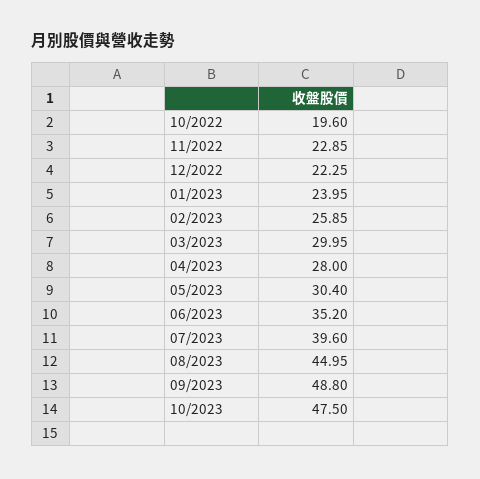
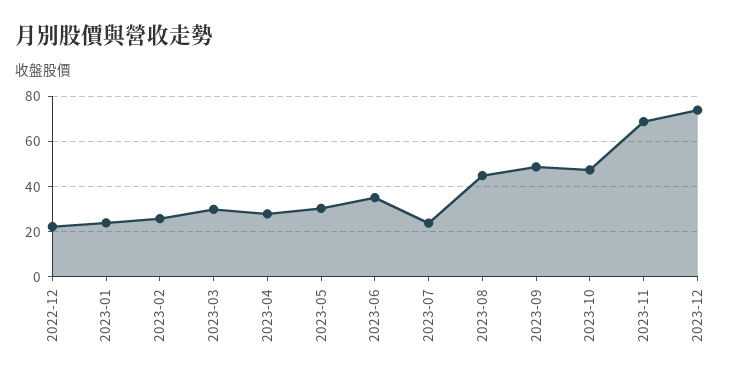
10/2022: 19.6 -> none
11/2022: 22.85 -> none
07/2023: 39.6 -> 25
2023-11: none -> 70
2023-12: none -> 75

